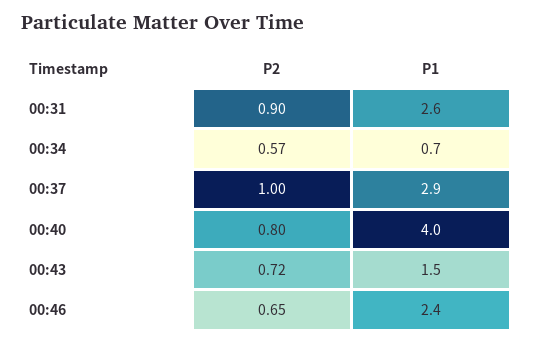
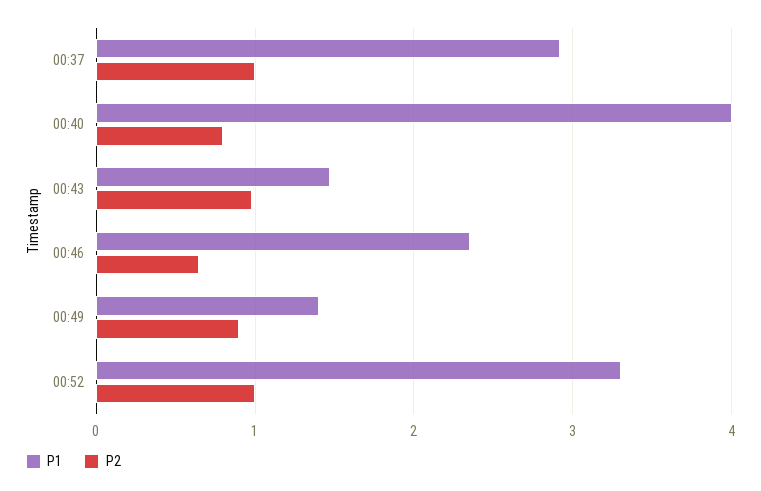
P2, 00:31: 0.9 -> none
P1, 00:31: 2.6 -> none
P2, 00:34: 0.57 -> none
P1, 00:34: 0.7 -> none
P2, 00:43: 0.72 -> 1
P1, 00:49: none -> 1.4
P2, 00:49: none -> 0.9
P1, 00:52: none -> 3.3
P2, 00:52: none -> 1

